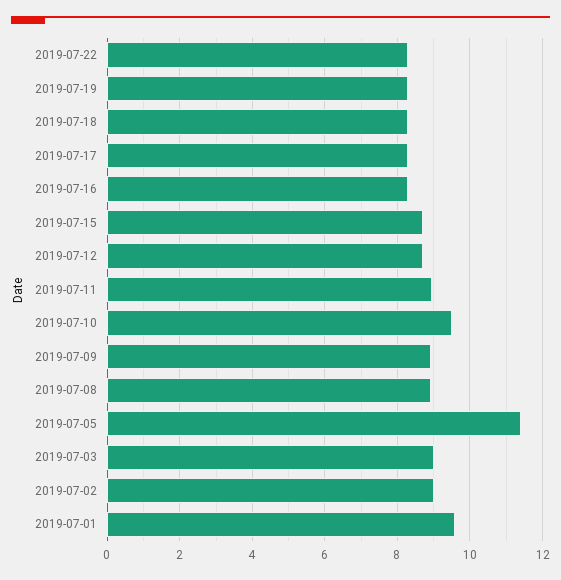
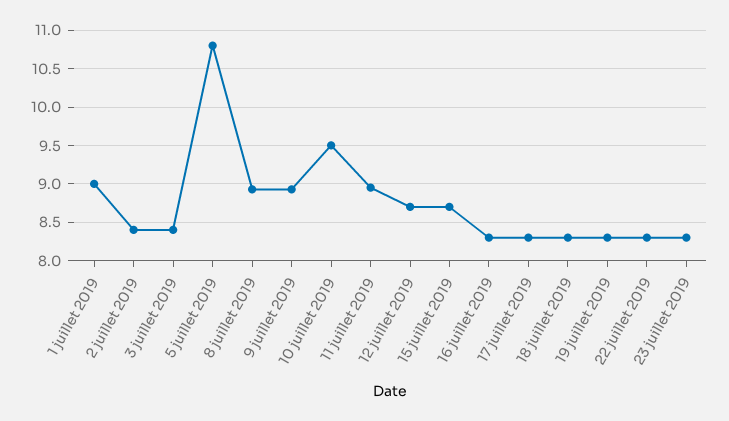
2019-07-05: 11.4 -> 10.8
2019-07-03: 9 -> 8.4
2019-07-02: 9 -> 8.4
2019-07-01: 9.6 -> 9
23 juillet 2019: none -> 8.3

